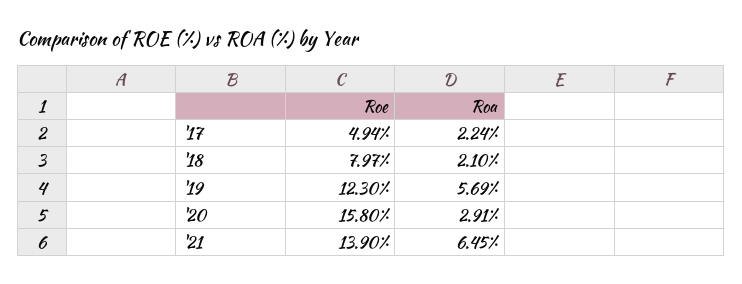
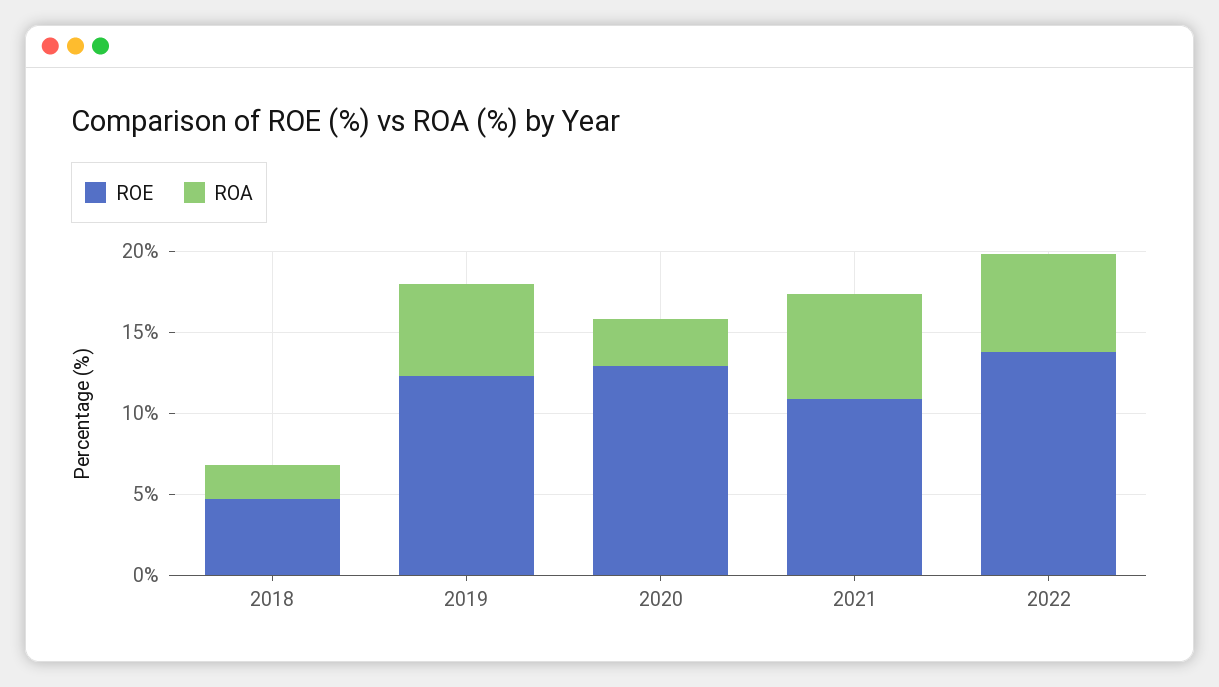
Roe, '17: 4.94 -> none
Roa, '17: 2.24 -> none
Roe, '18: 7.97 -> 5
Roe, '20: 15.8 -> 13
Roe, '21: 13.9 -> 11
Roe, 2022: none -> 14
Roa, 2022: none -> 6

